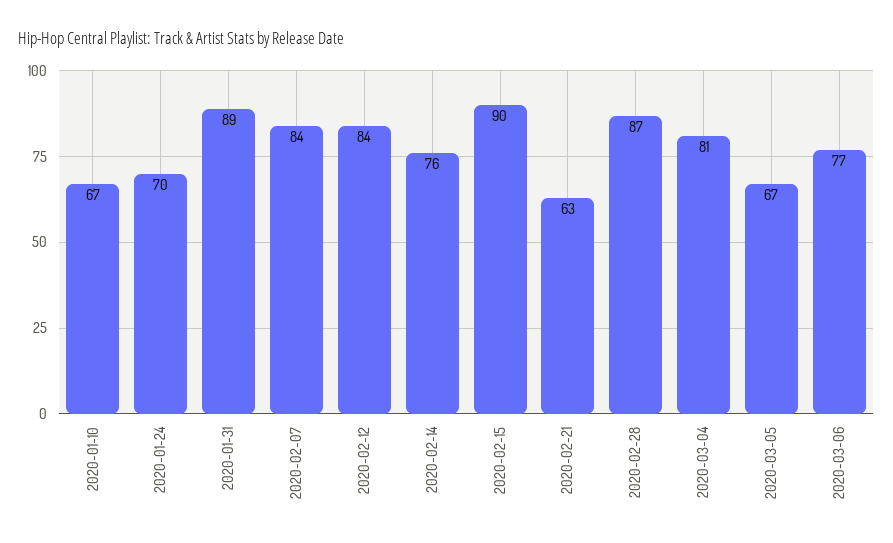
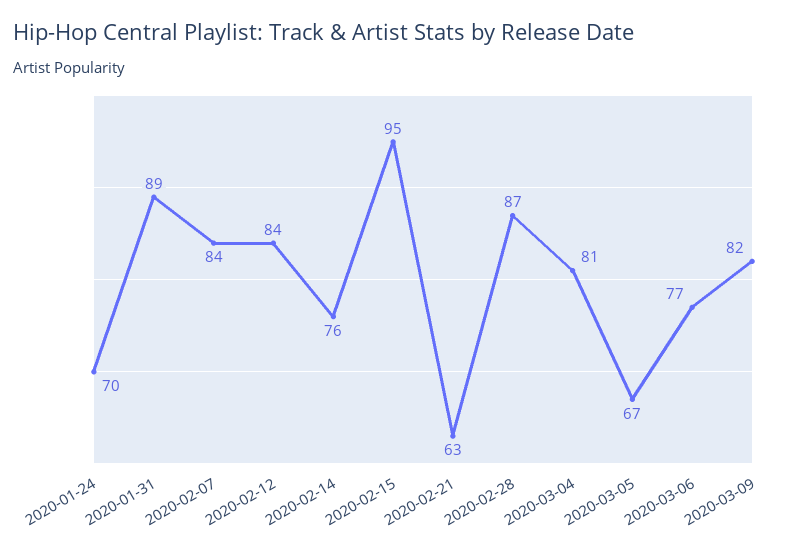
2020-01-10: 67 -> none
2020-02-15: 90 -> 95
2020-03-09: none -> 82

